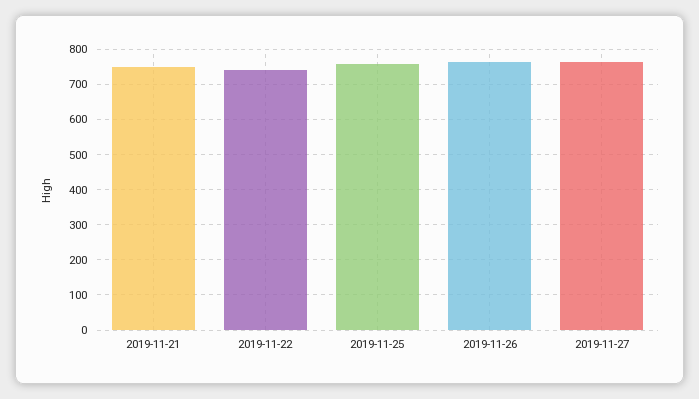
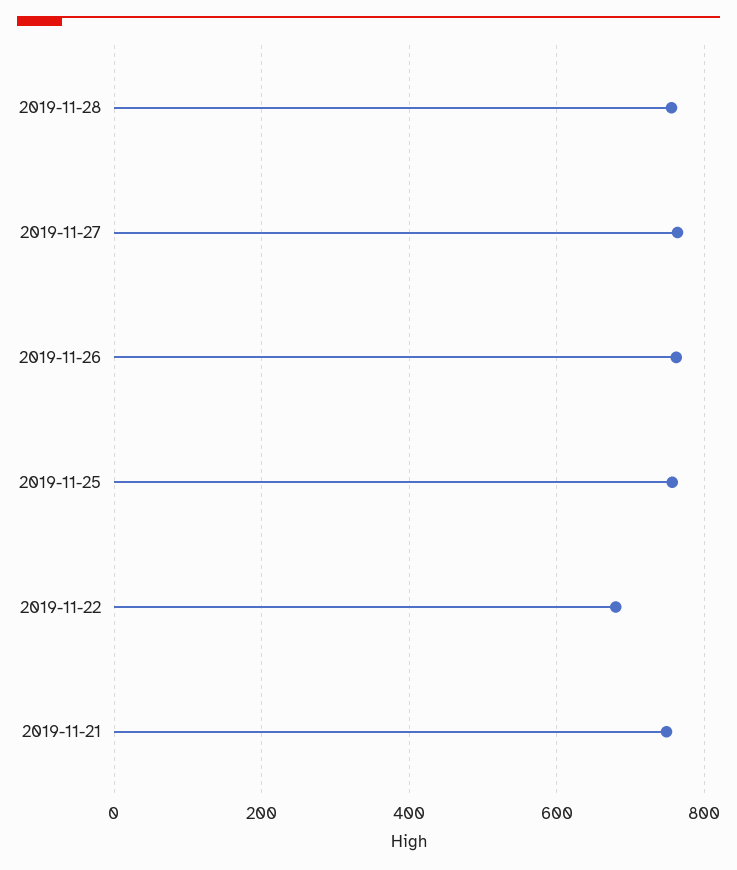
2019-11-22: 740 -> 680
2019-11-28: none -> 760

